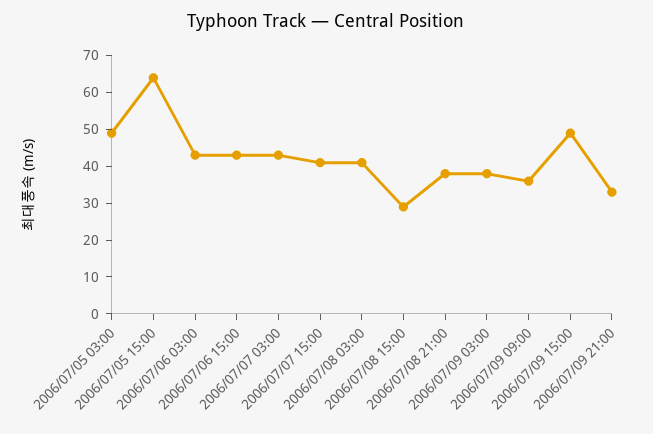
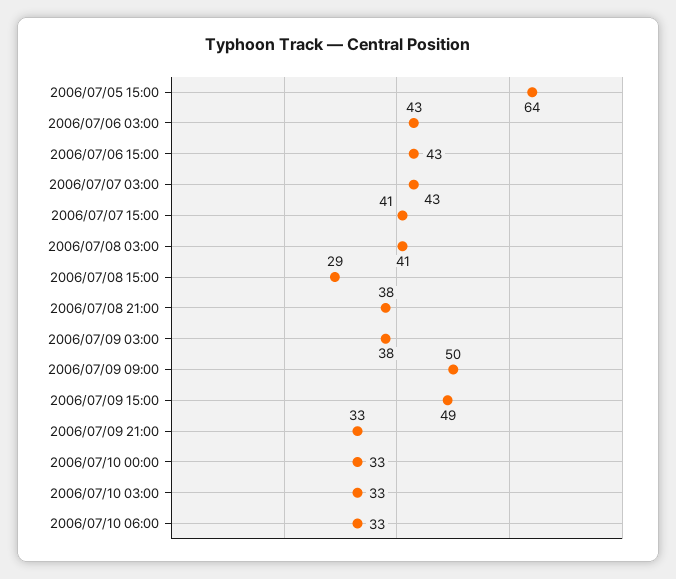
2006/07/05 03:00: 50 -> none
2006/07/09 09:00: 35 -> 50
2006/07/10 00:00: none -> 33
2006/07/10 03:00: none -> 33
2006/07/10 06:00: none -> 33

